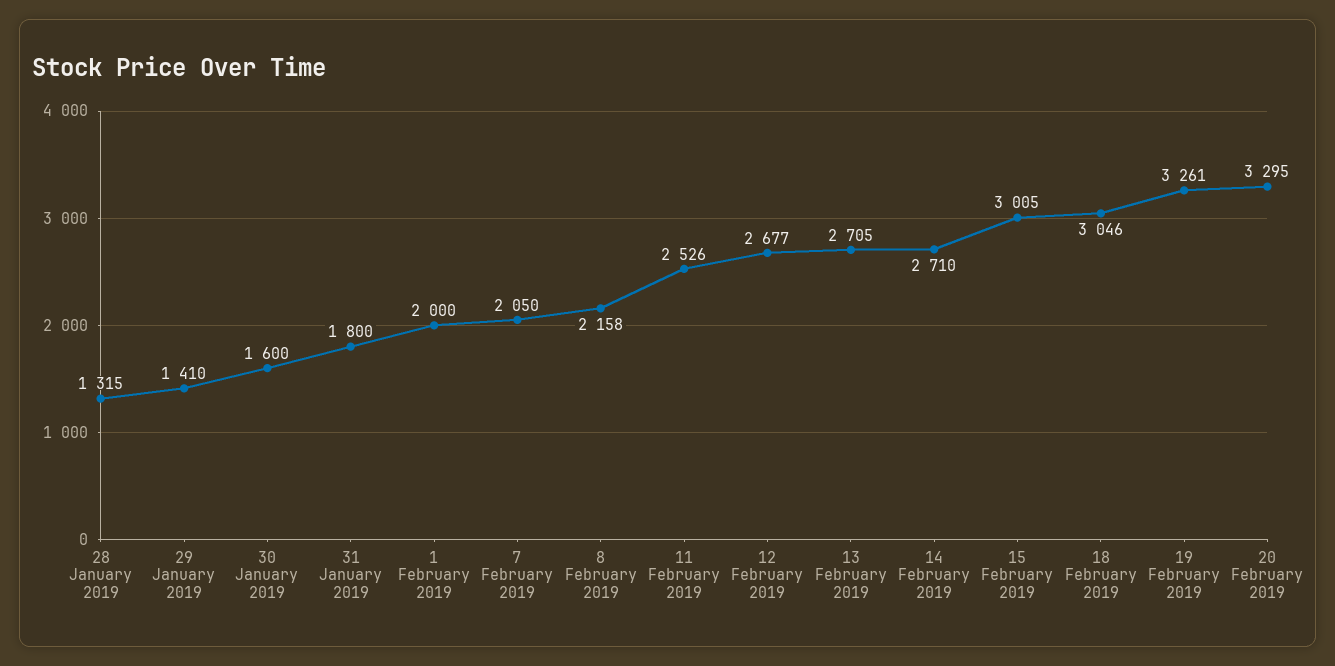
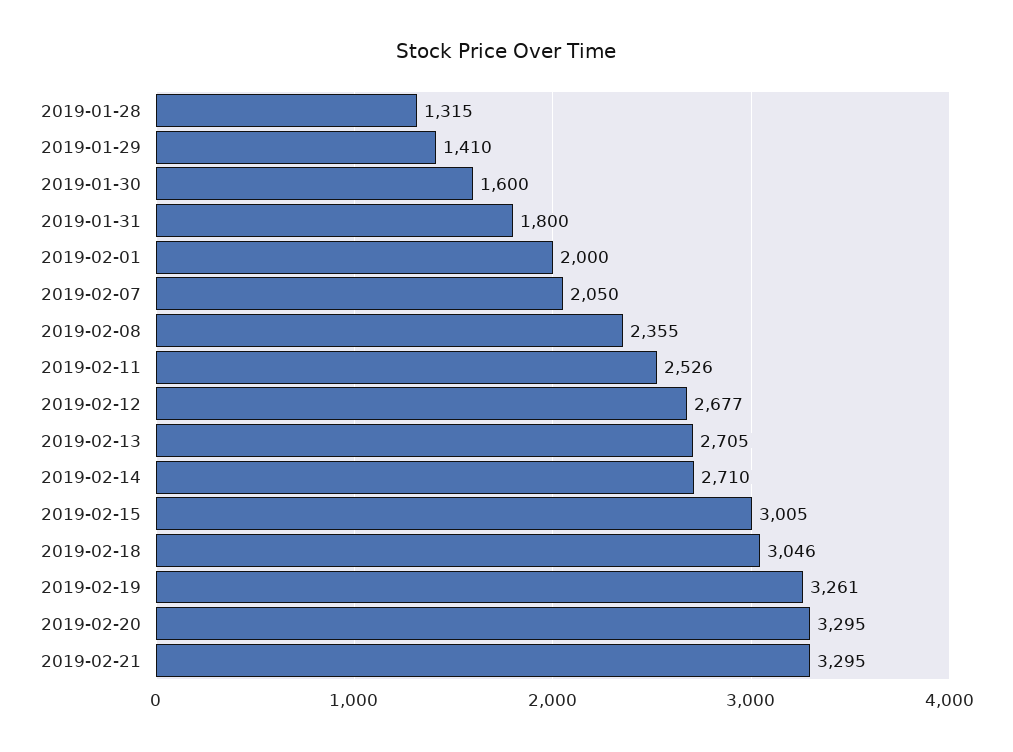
8 February 2019: 2158 -> 2355
2019-02-21: none -> 3295

